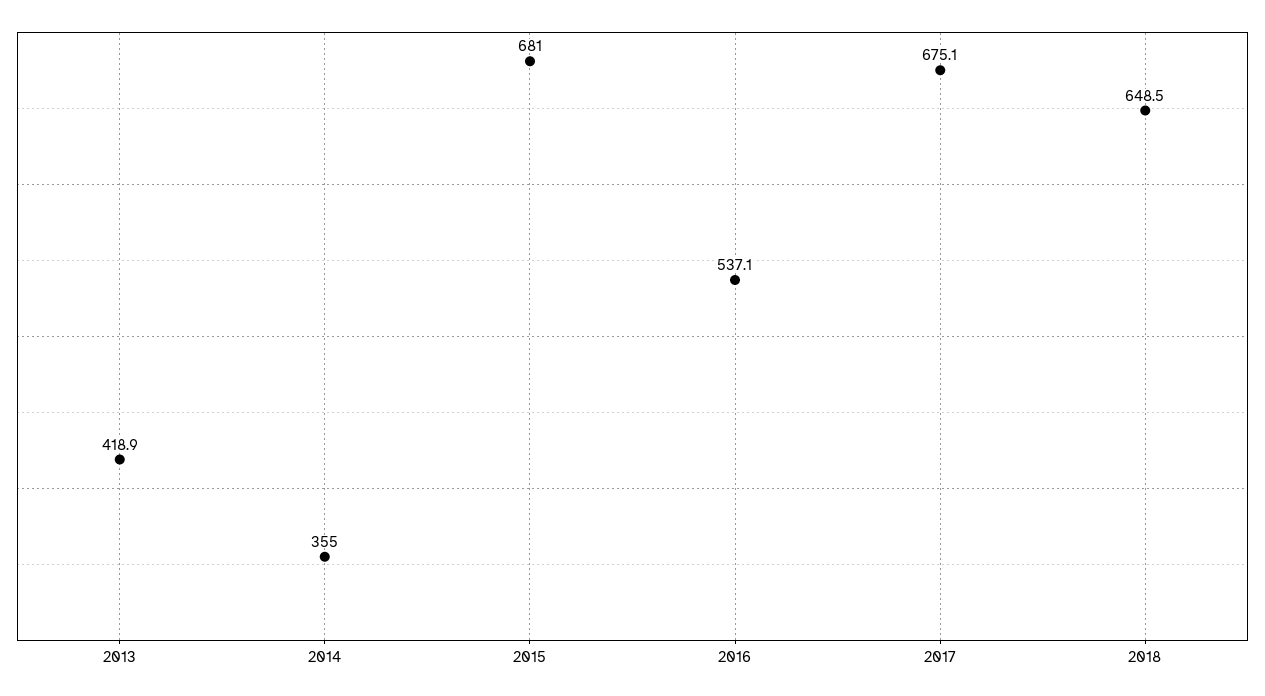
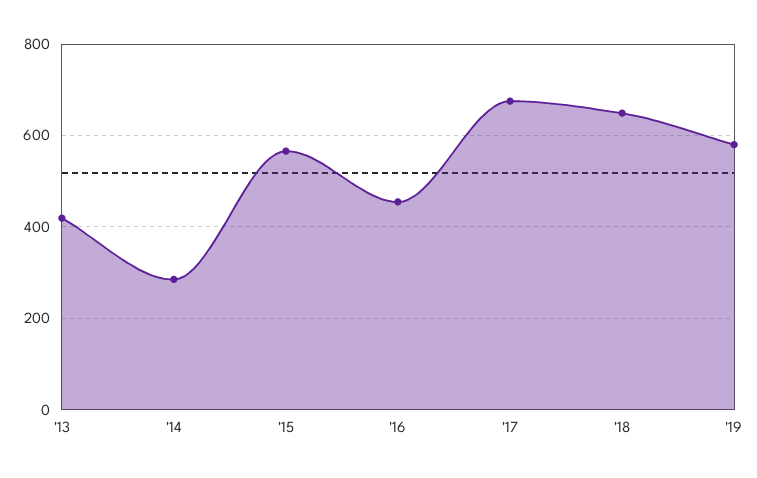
2014: 355 -> 280
2015: 681 -> 560
2016: 537.1 -> 460
'19: none -> 580

